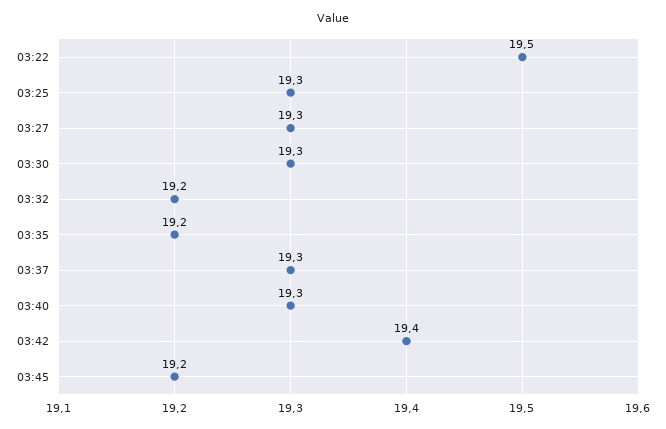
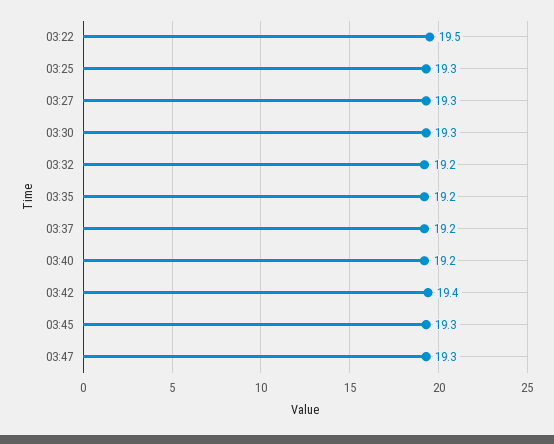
03:37: 19.3 -> 19.2
03:40: 19.3 -> 19.2
03:45: 19.2 -> 19.3
03:47: none -> 19.3

